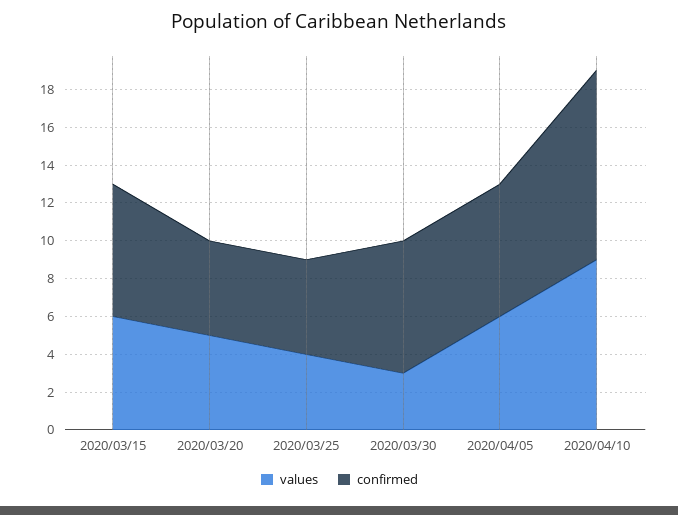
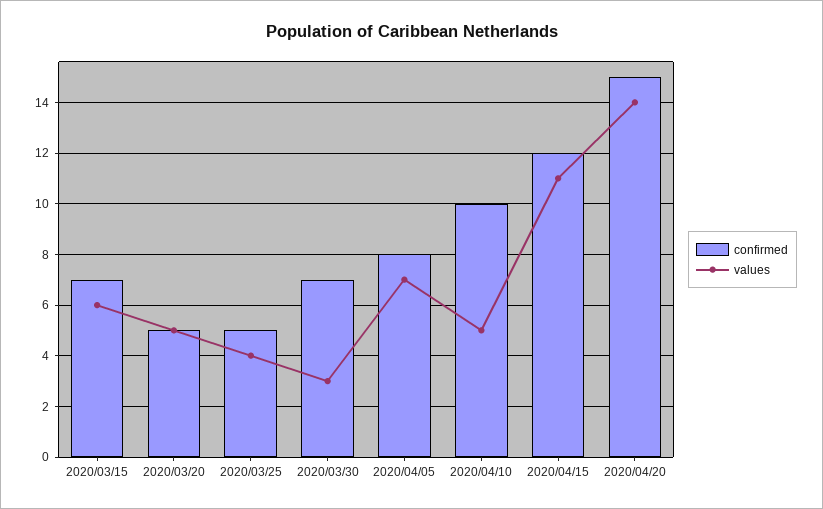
values, 2020/04/05: 6 -> 7
confirmed, 2020/04/05: 7 -> 8
values, 2020/04/10: 9 -> 5
confirmed, 2020/04/15: none -> 12
values, 2020/04/15: none -> 11
confirmed, 2020/04/20: none -> 15
values, 2020/04/20: none -> 14

